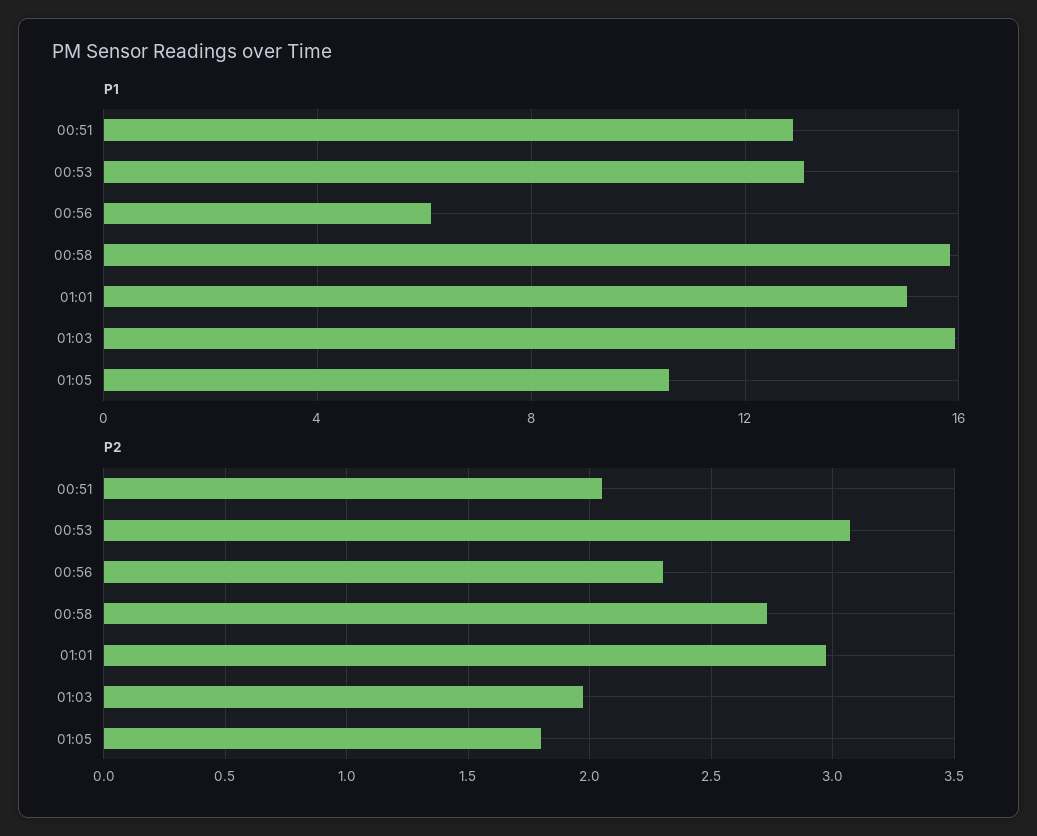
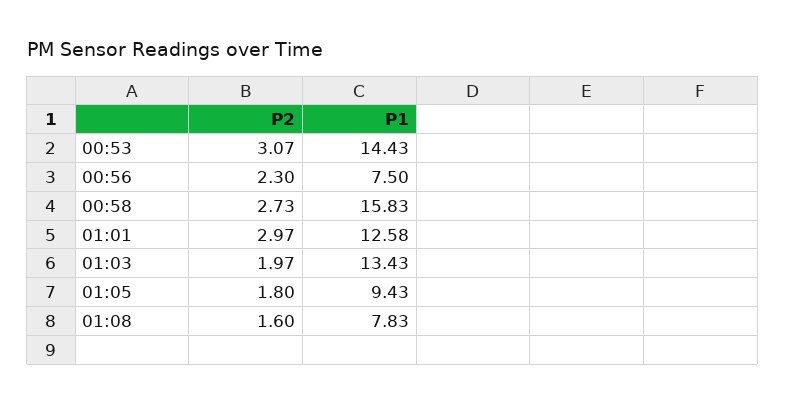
P1, 00:51: 13 -> none
P1, 00:53: 13 -> 14.43
P1, 00:56: 6 -> 7.5
P1, 01:01: 15 -> 12.58
P1, 01:03: 16 -> 13.43
P1, 01:05: 10.5 -> 9.43
P2, 00:51: 2.05 -> none
P2, 01:08: none -> 1.6
P1, 01:08: none -> 7.83

